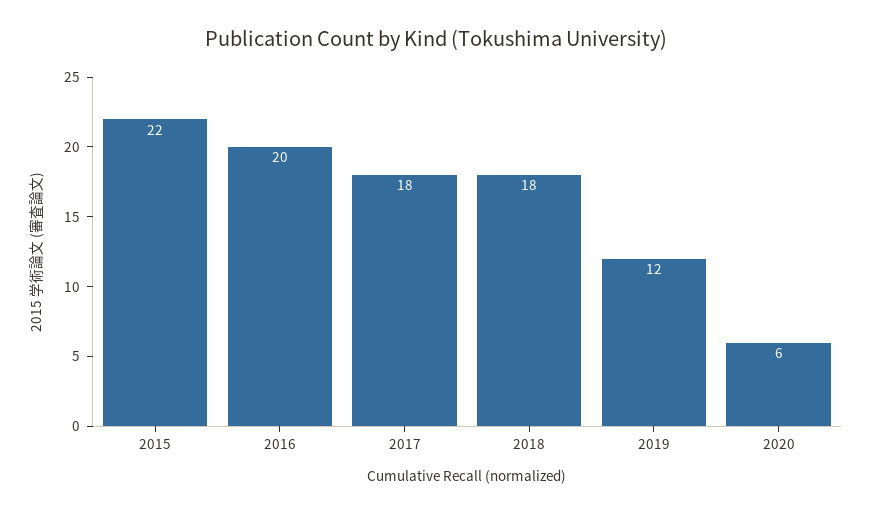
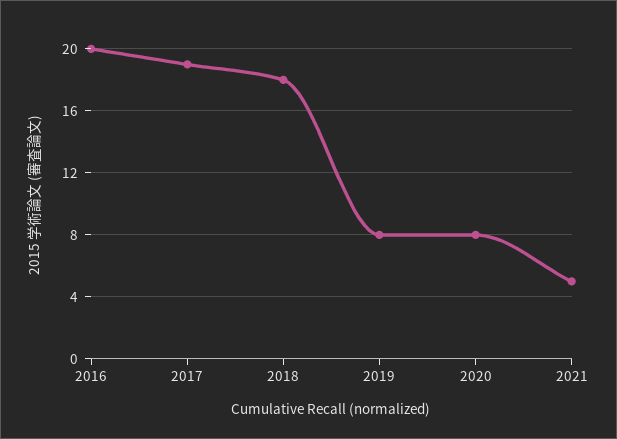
2015: 22 -> none
2017: 18 -> 19
2019: 12 -> 8
2020: 6 -> 8
2021: none -> 5

